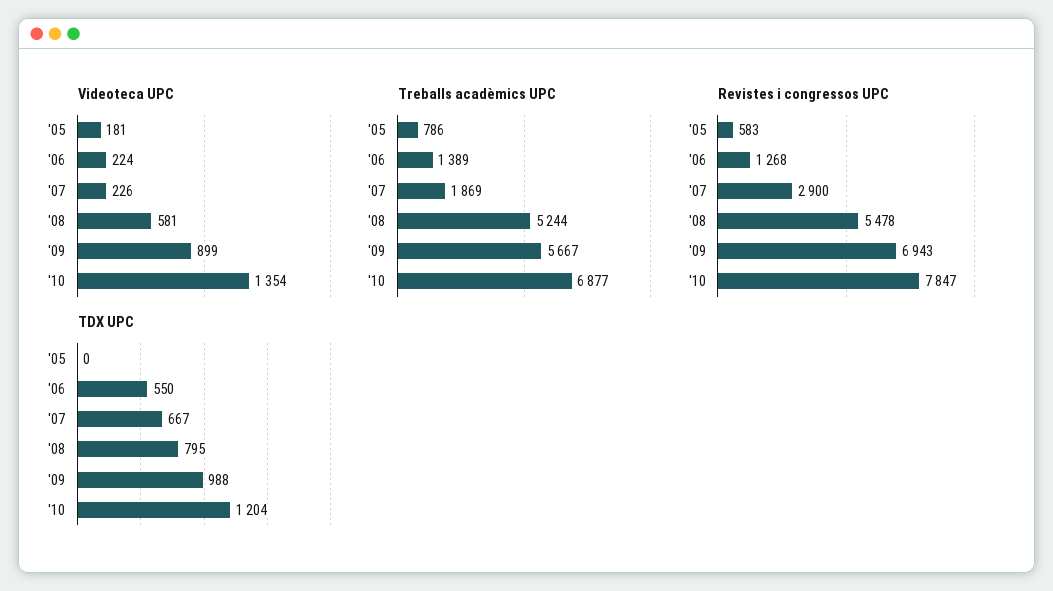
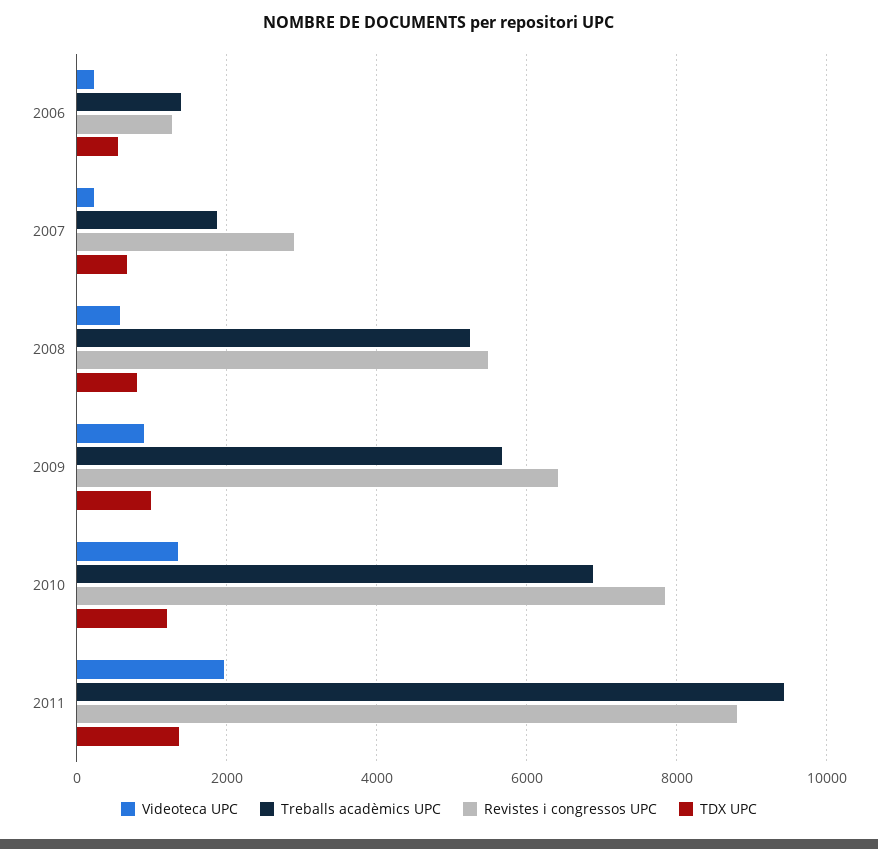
Videoteca UPC, '05: 181 -> none
Treballs acadèmics UPC, '05: 786 -> none
Revistes i congressos UPC, '05: 583 -> none
Revistes i congressos UPC, '09: 6943 -> 6400
TDX UPC, '05: 0 -> none
Videoteca UPC, 2011: none -> 2000
Treballs acadèmics UPC, 2011: none -> 9400
Revistes i congressos UPC, 2011: none -> 8800
TDX UPC, 2011: none -> 1400

